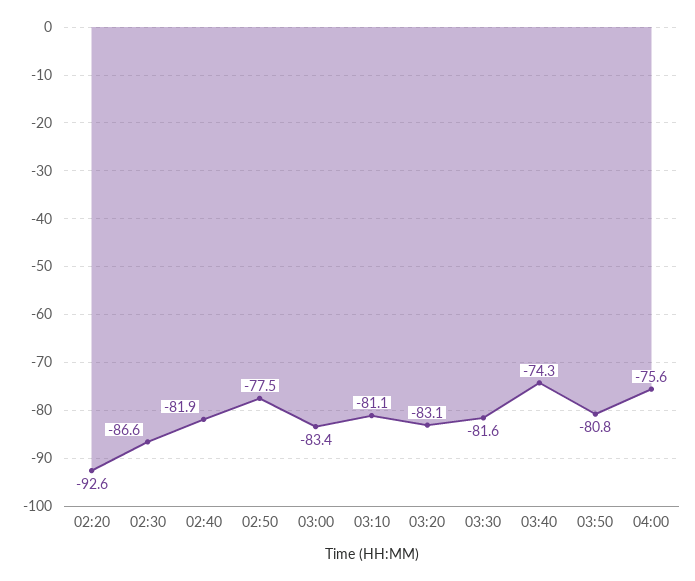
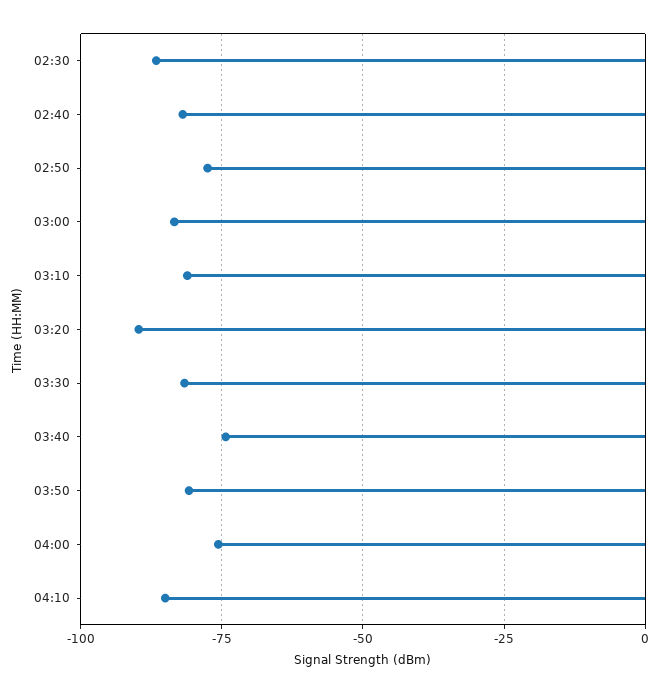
02:20: -92.6 -> none
03:20: -83.1 -> -90
04:10: none -> -85

